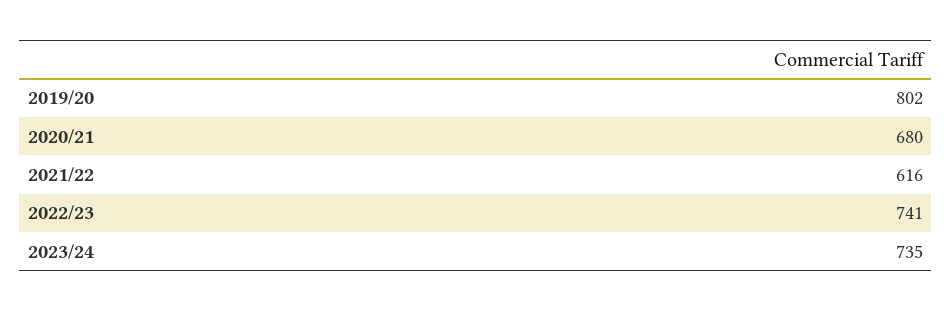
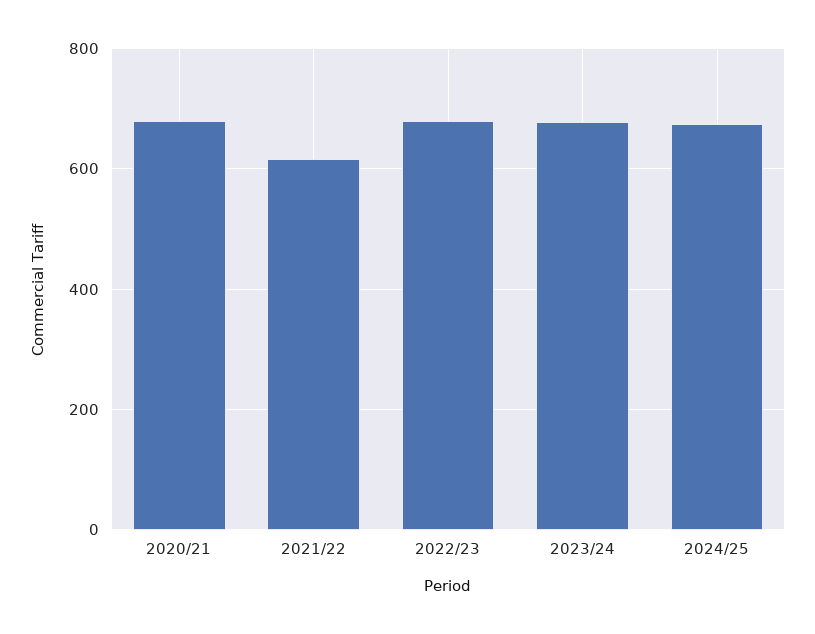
2019/20: 802 -> none
2022/23: 741 -> 680
2023/24: 735 -> 680
2024/25: none -> 680

